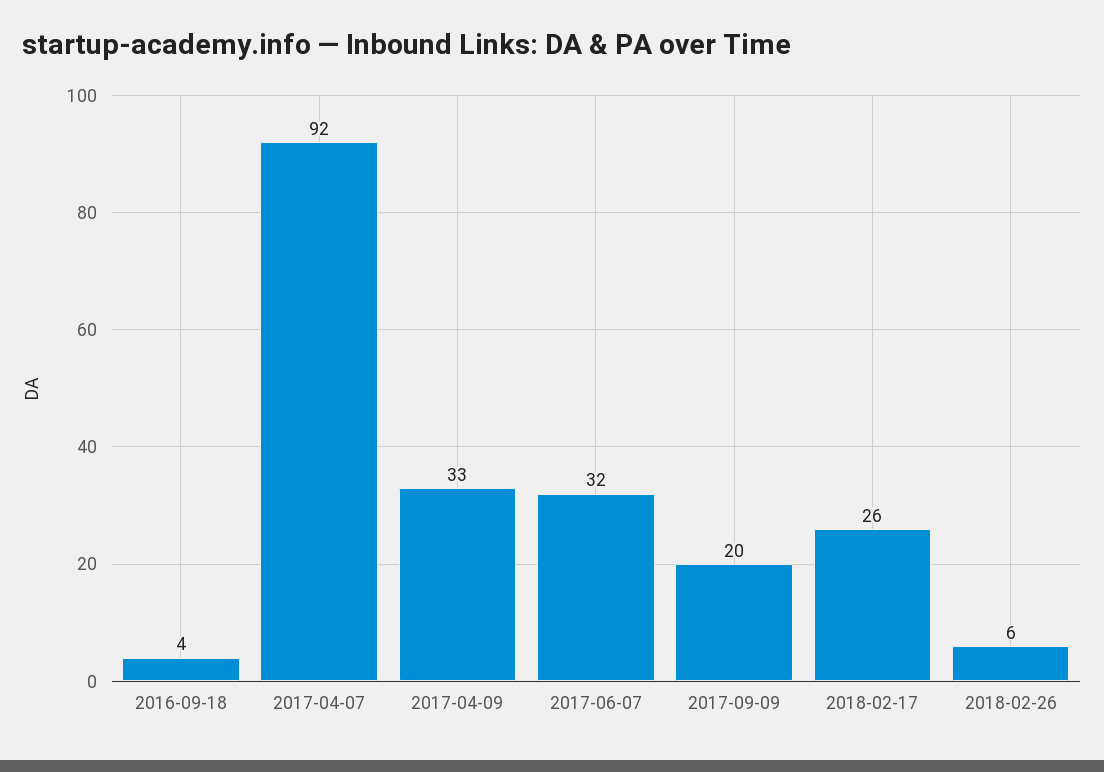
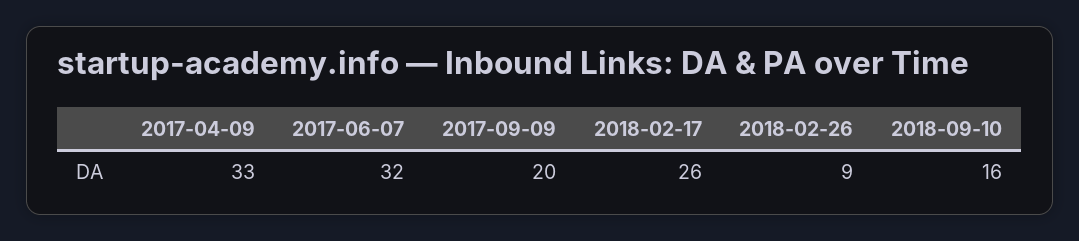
2016-09-18: 4 -> none
2017-04-07: 92 -> none
2018-02-26: 6 -> 9
2018-09-10: none -> 16

